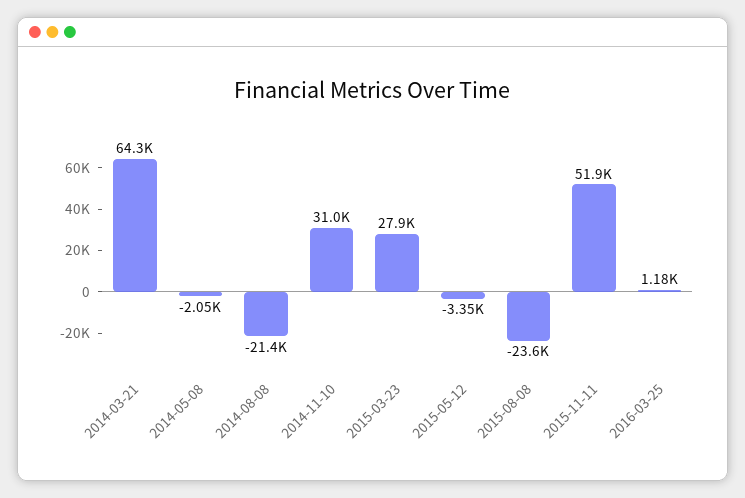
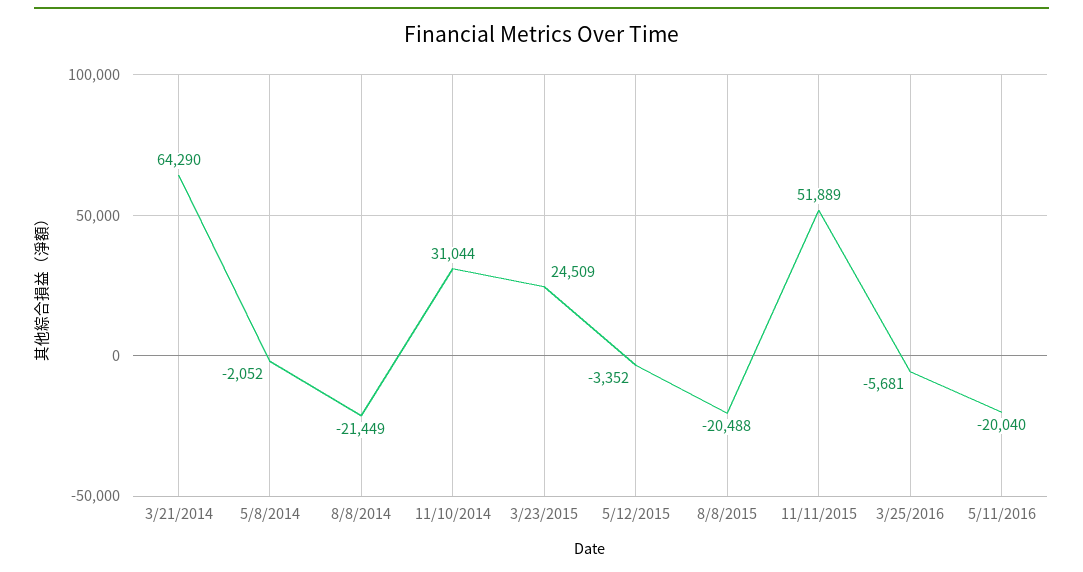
2015-03-23: 27900 -> 24509
2015-08-08: -23600 -> -20488
2016-03-25: 1180 -> -5681
5/11/2016: none -> -20040

